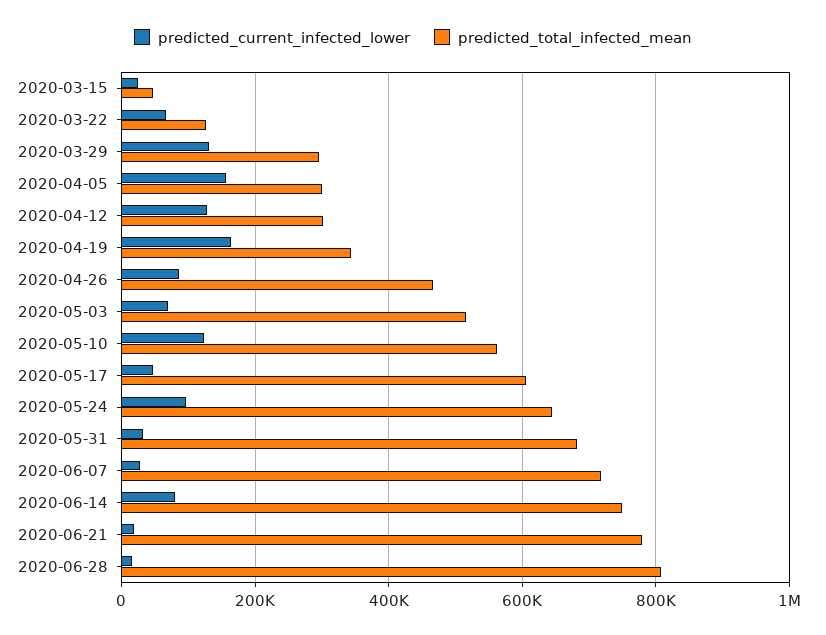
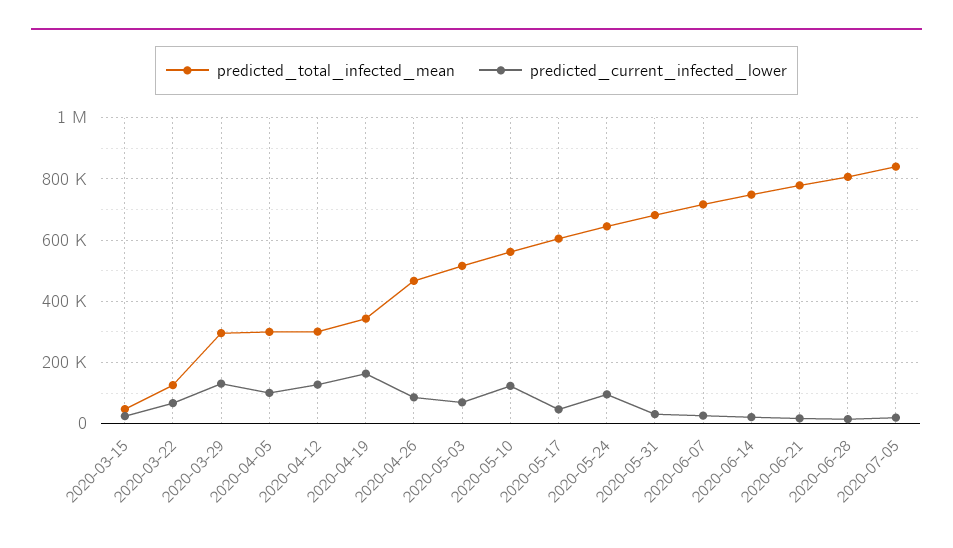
predicted_current_infected_lower, 2020-04-05: 160000 -> 100000
predicted_current_infected_lower, 2020-06-14: 80000 -> 20000
predicted_total_infected_mean, 2020-07-05: none -> 840000
predicted_current_infected_lower, 2020-07-05: none -> 20000

